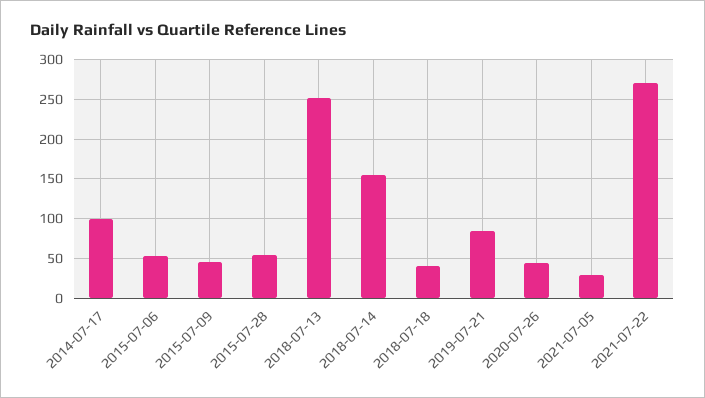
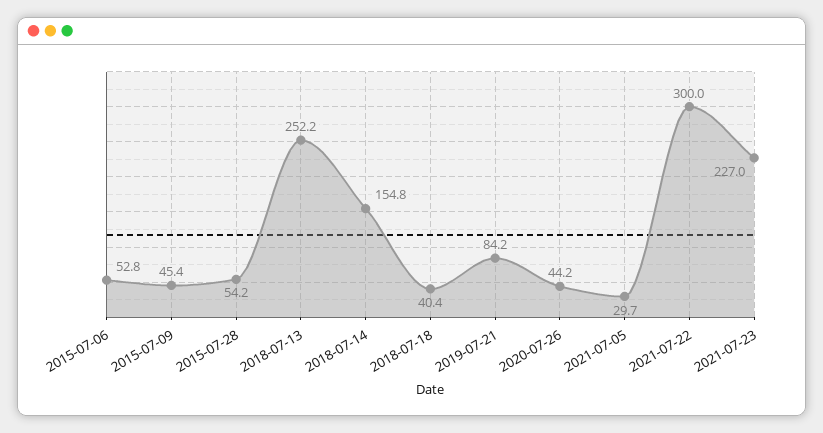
2014-07-17: 100 -> none
2021-07-22: 270 -> 300
2021-07-23: none -> 227

